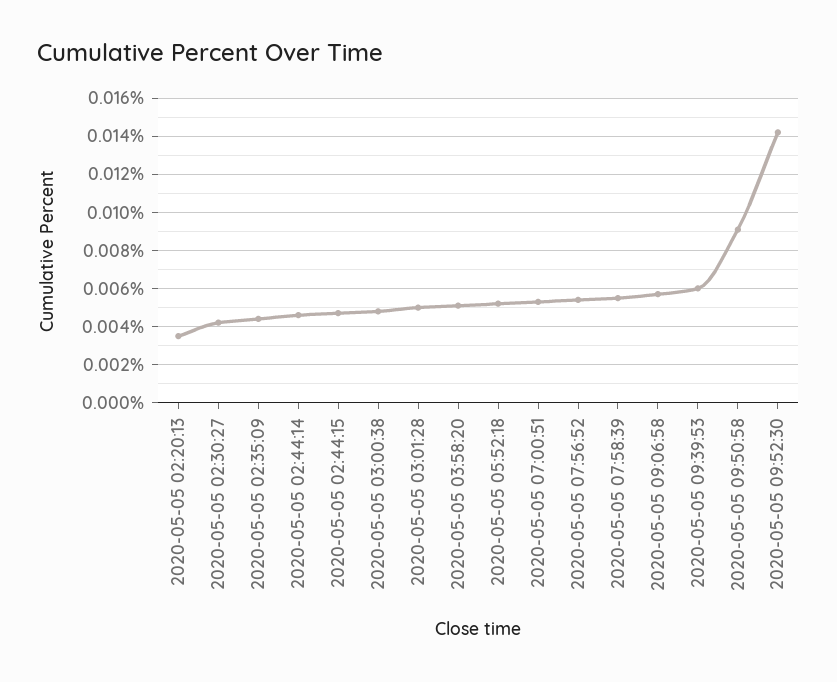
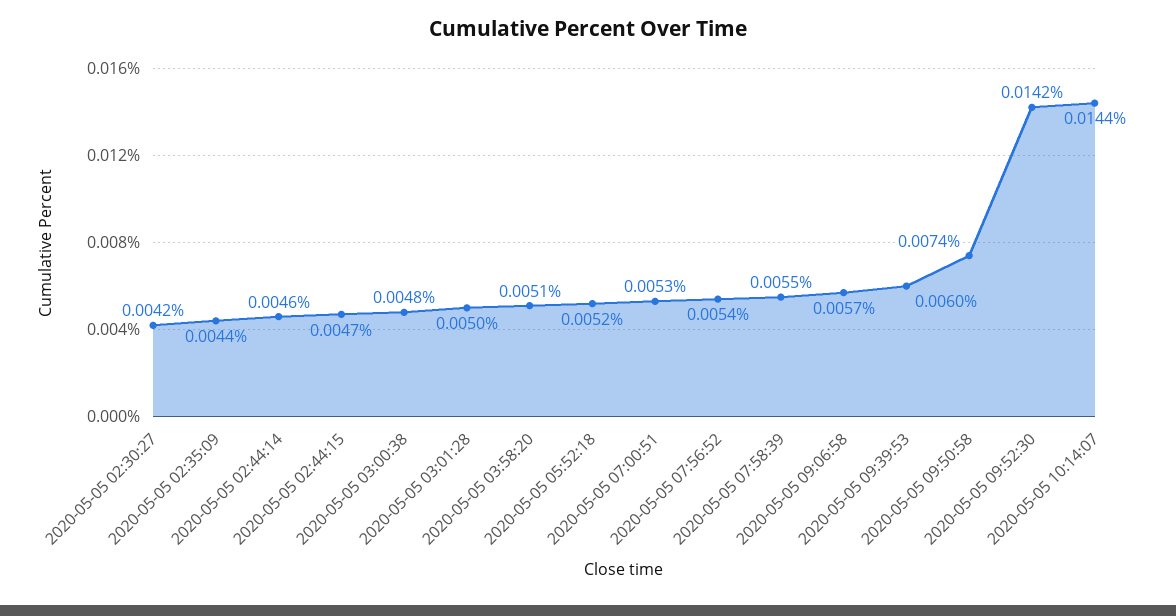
2020-05-05 02:20:13: 0.0035 -> none
2020-05-05 09:50:58: 0.009 -> 0.0074
2020-05-05 10:14:07: none -> 0.0144

